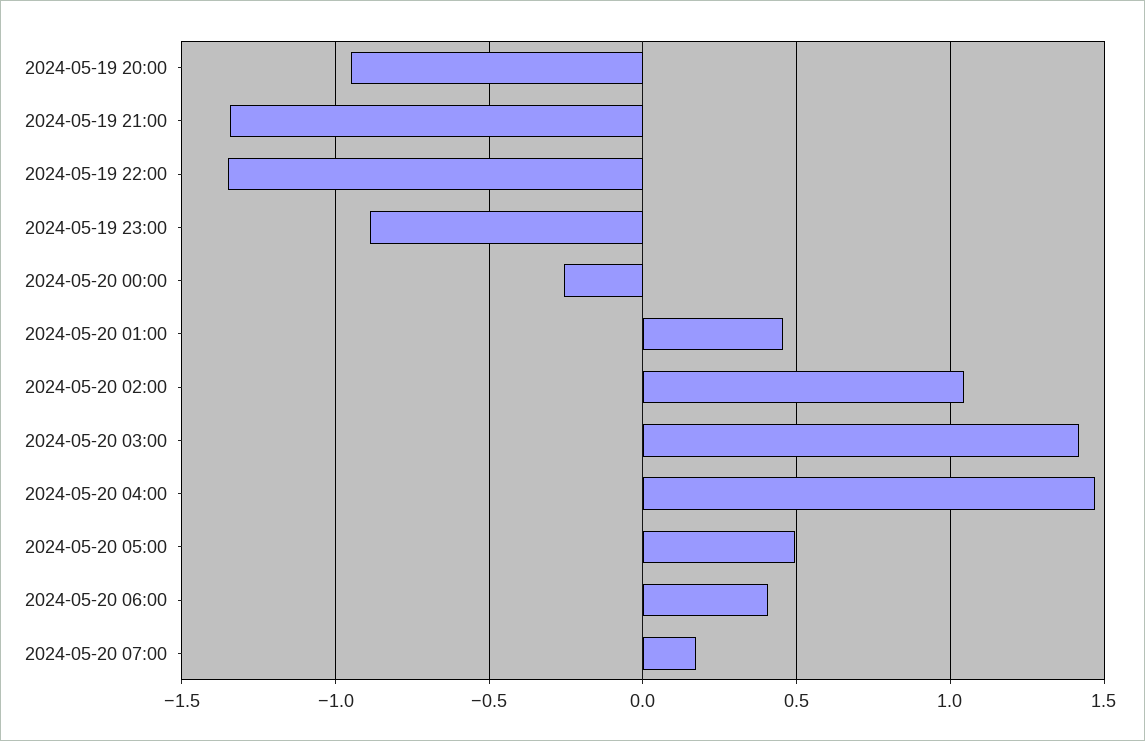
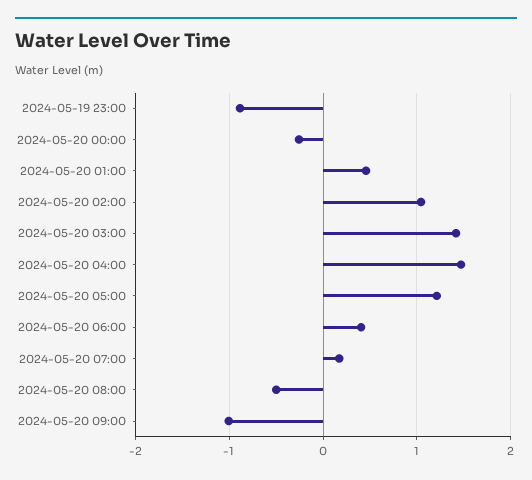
2024-05-19 20:00: -0.95 -> none
2024-05-19 21:00: -1.35 -> none
2024-05-19 22:00: -1.35 -> none
2024-05-20 05:00: 0.5 -> 1.2
2024-05-20 08:00: none -> -0.5
2024-05-20 09:00: none -> -1

